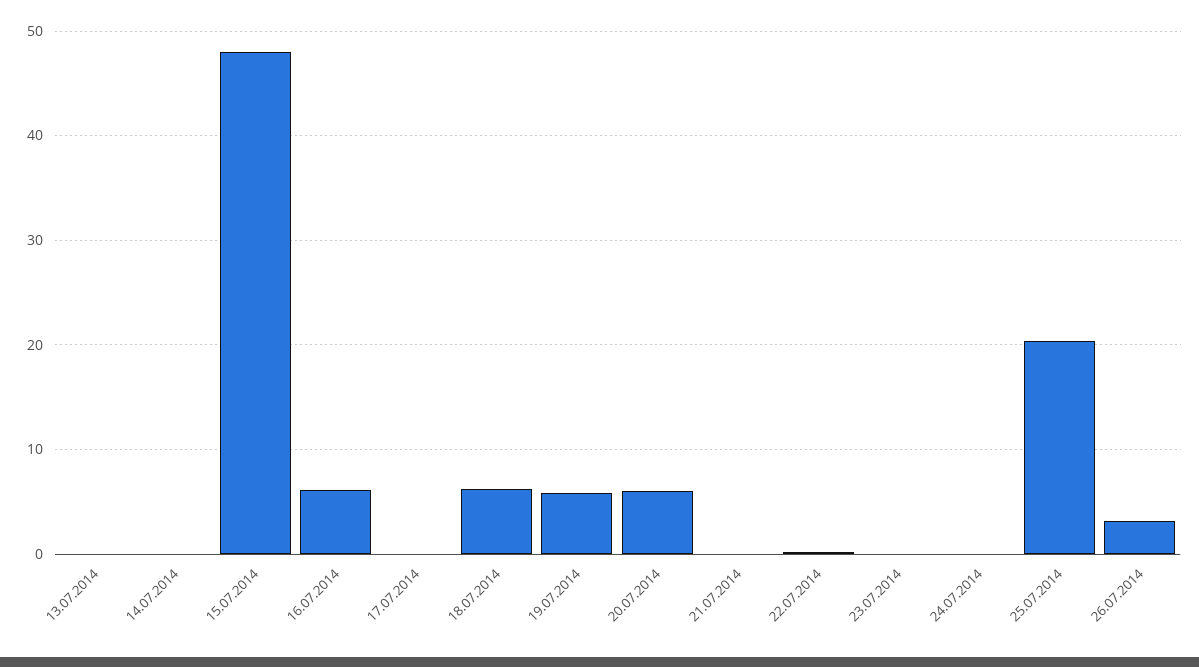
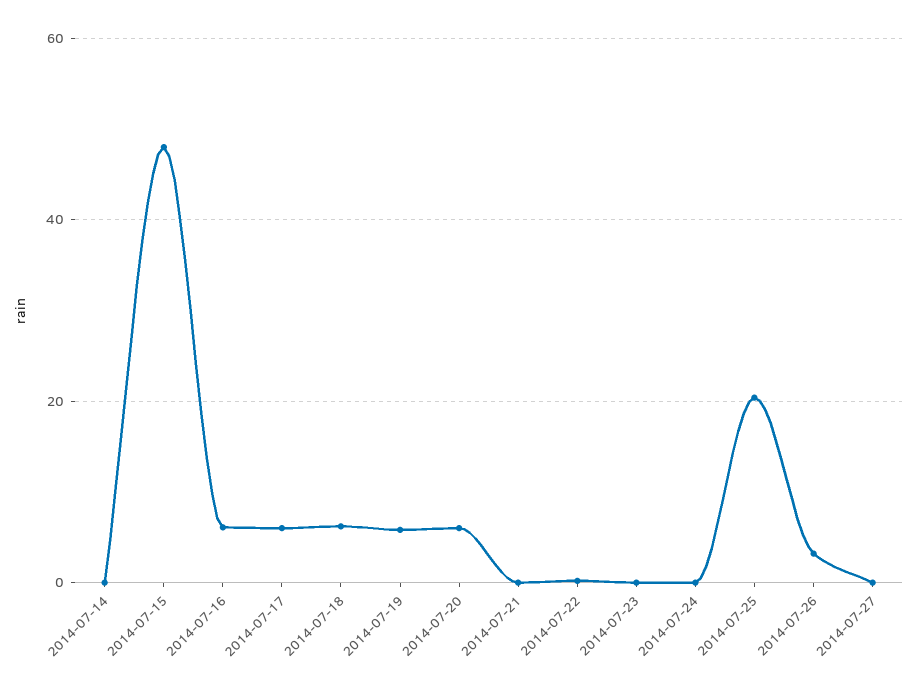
13.07.2014: 0 -> none
17.07.2014: 0 -> 6
2014-07-27: none -> 0

